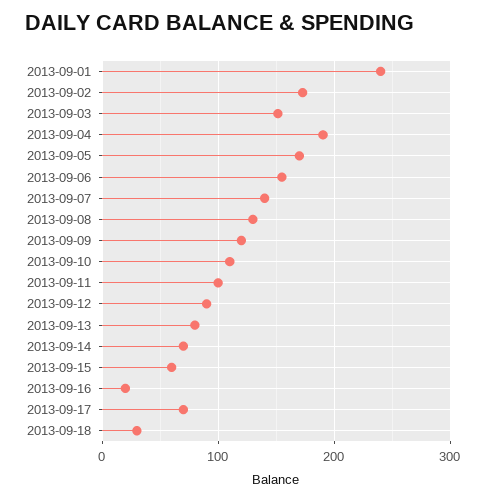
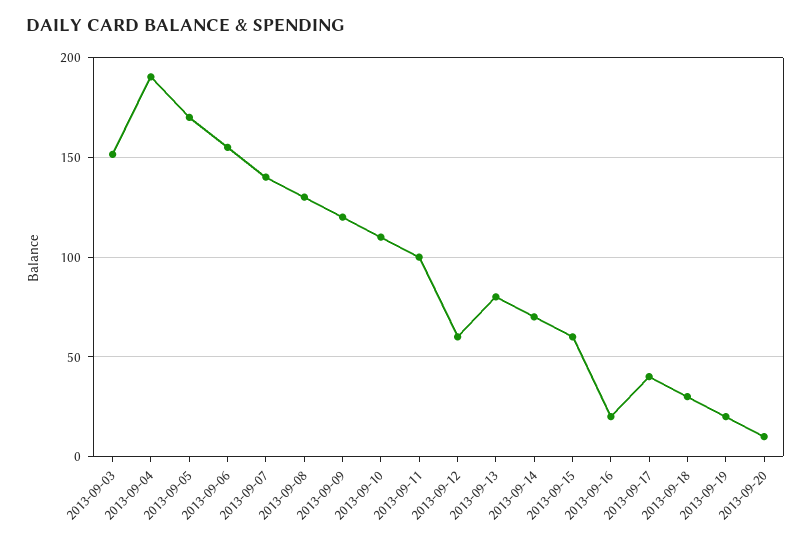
2013-09-01: 240 -> none
2013-09-02: 170 -> none
2013-09-12: 90 -> 60
2013-09-17: 70 -> 40
2013-09-19: none -> 20
2013-09-20: none -> 10

